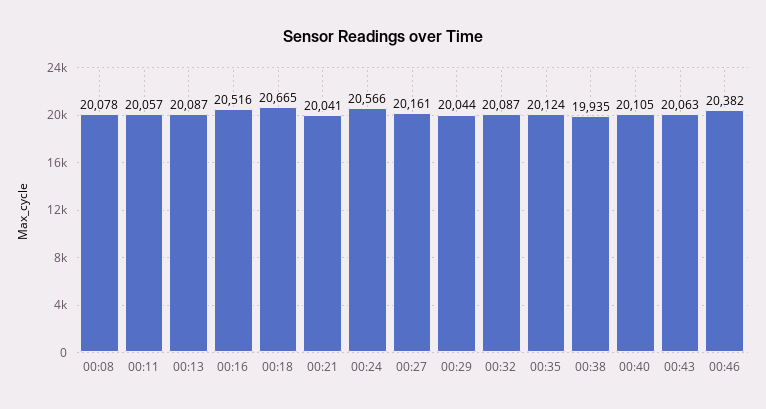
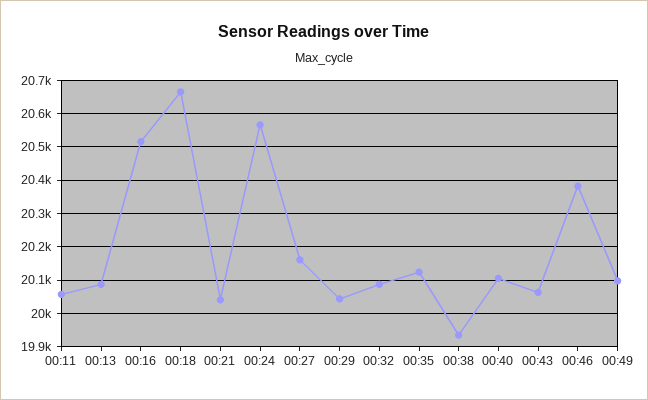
00:08: 20078 -> none
00:49: none -> 20100

